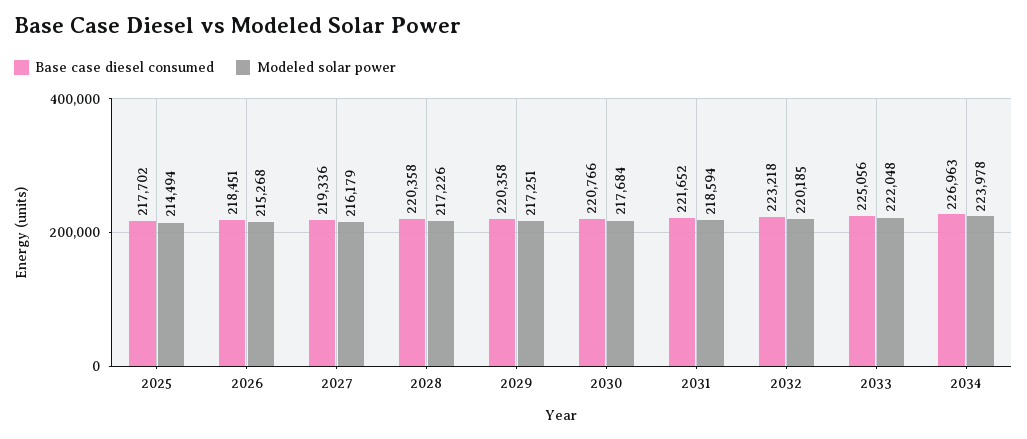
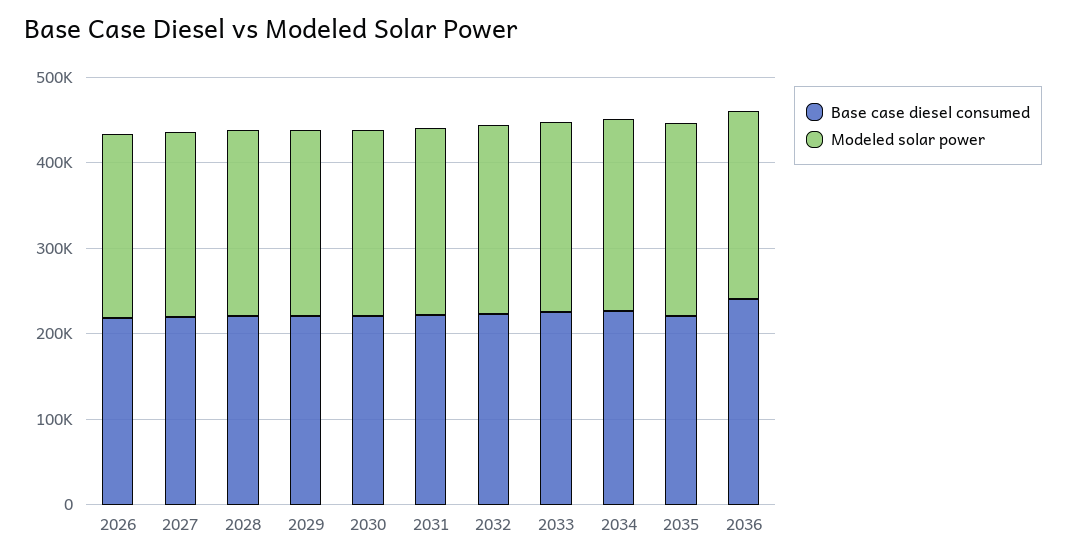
Base case diesel consumed, 2025: 217702 -> none
Modeled solar power, 2025: 214494 -> none
Base case diesel consumed, 2035: none -> 220000
Modeled solar power, 2035: none -> 220000
Base case diesel consumed, 2036: none -> 240000
Modeled solar power, 2036: none -> 220000

